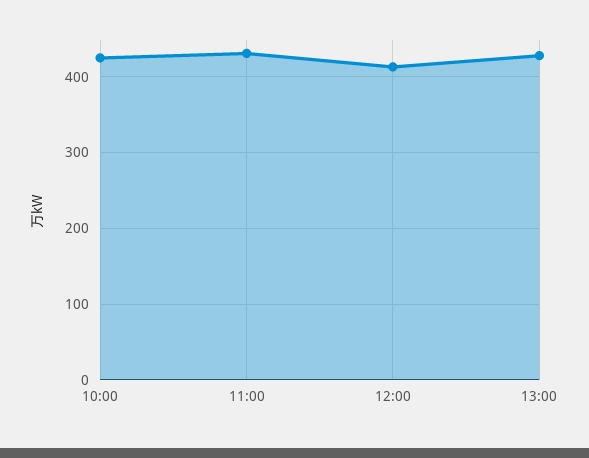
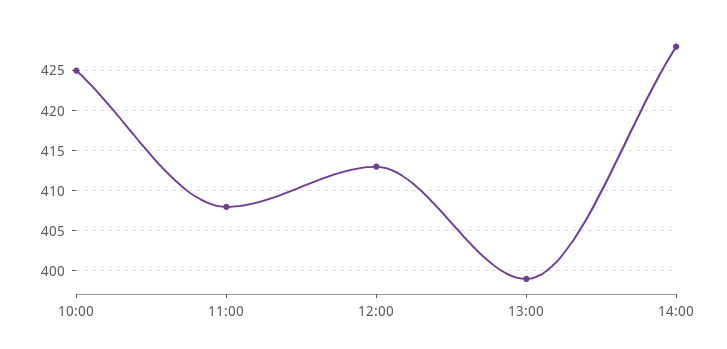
11:00: 430 -> 408
13:00: 430 -> 399
14:00: none -> 428

